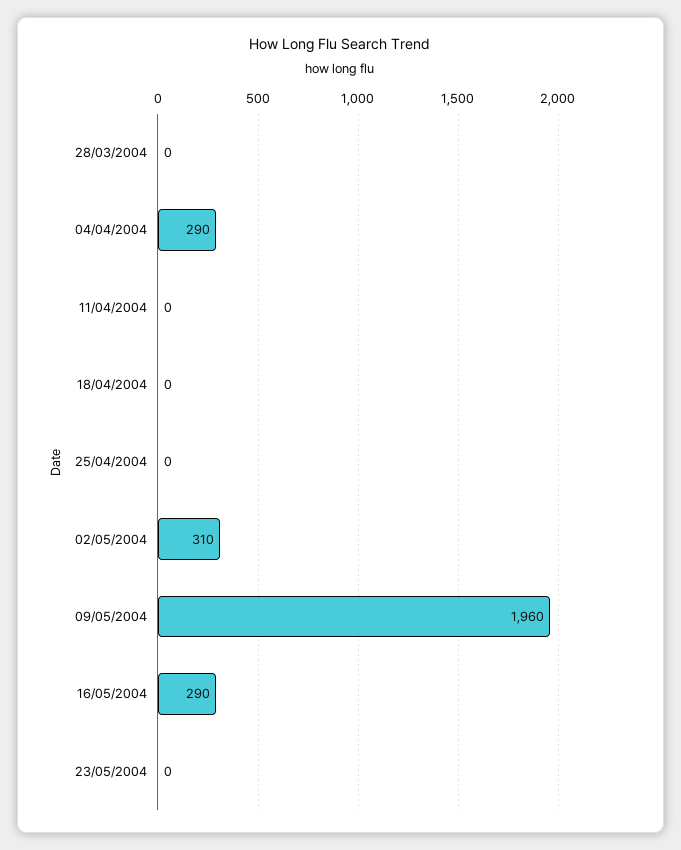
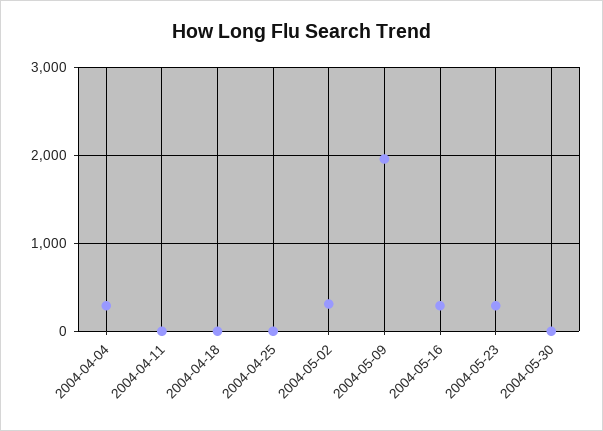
28/03/2004: 0 -> none
23/05/2004: 0 -> 300
2004-05-30: none -> 0

